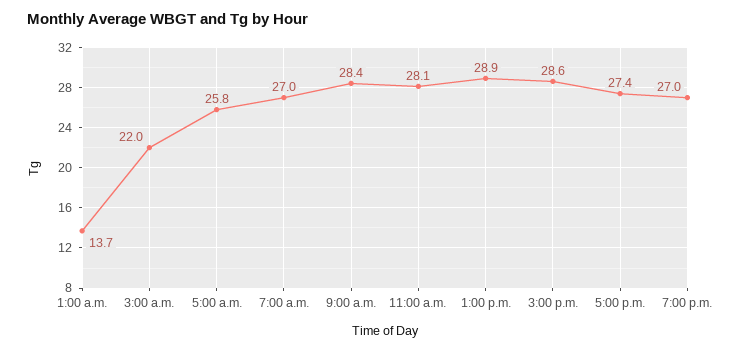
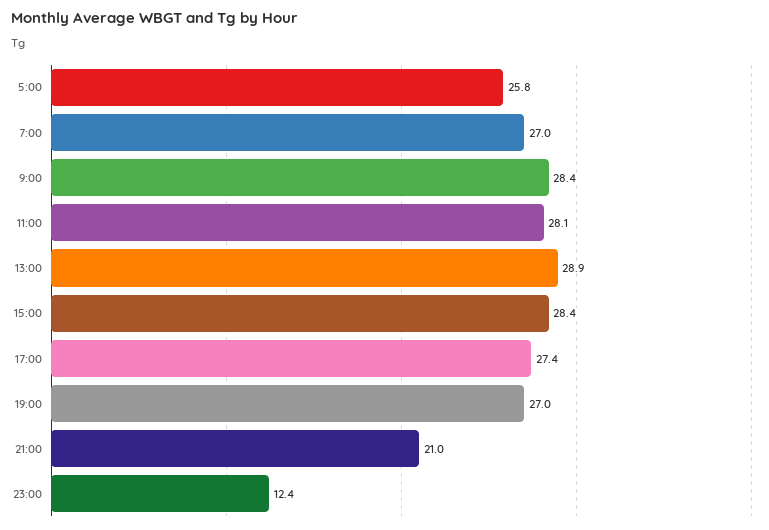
1:00 a.m.: 13.7 -> none
3:00 a.m.: 22 -> none
3:00 p.m.: 28.6 -> 28.4
21:00: none -> 21
23:00: none -> 12.4

